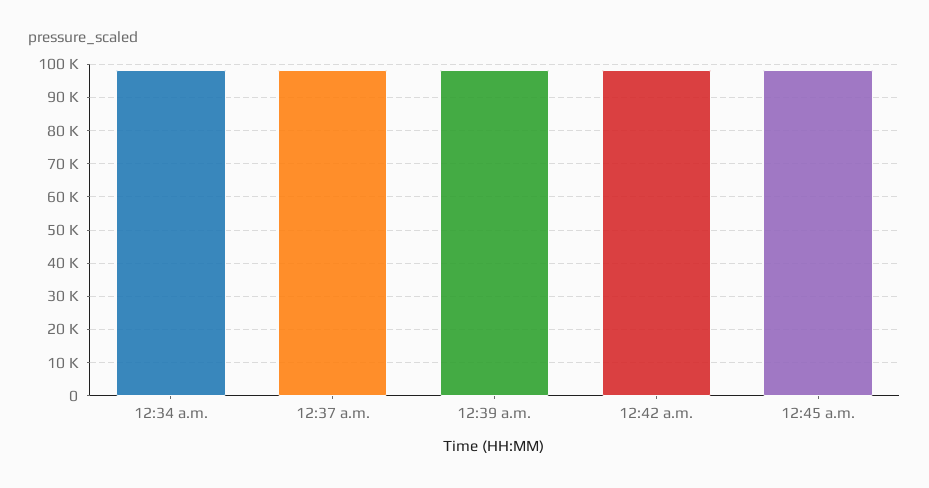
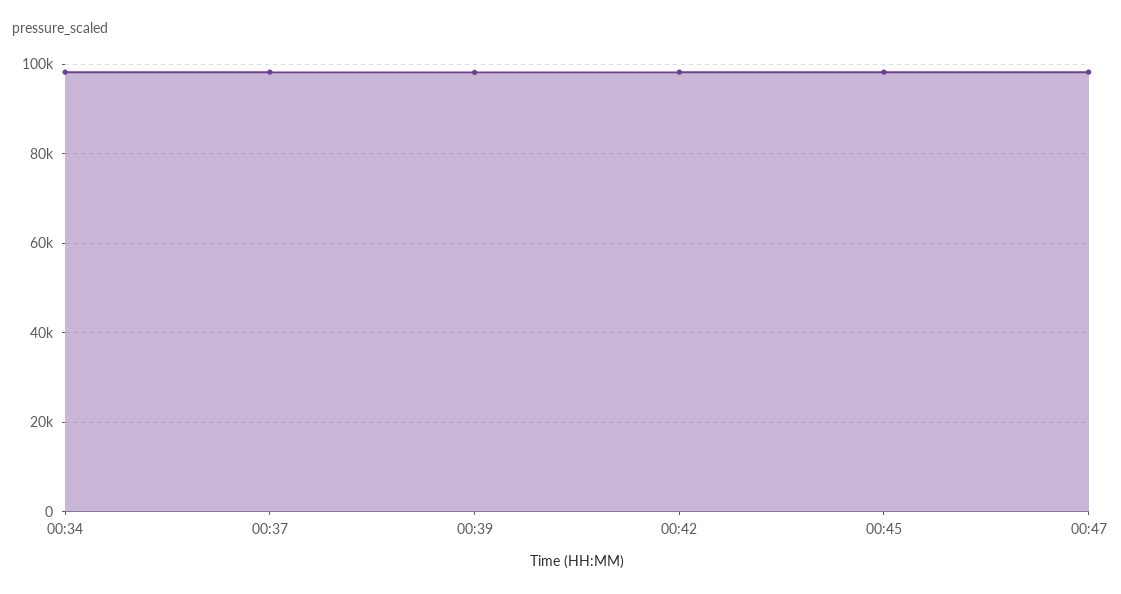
00:47: none -> 98000

